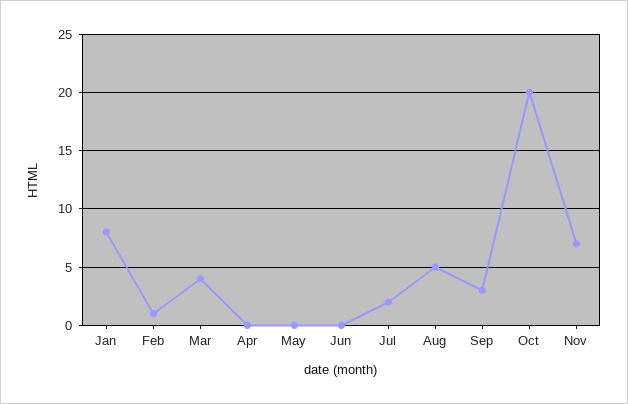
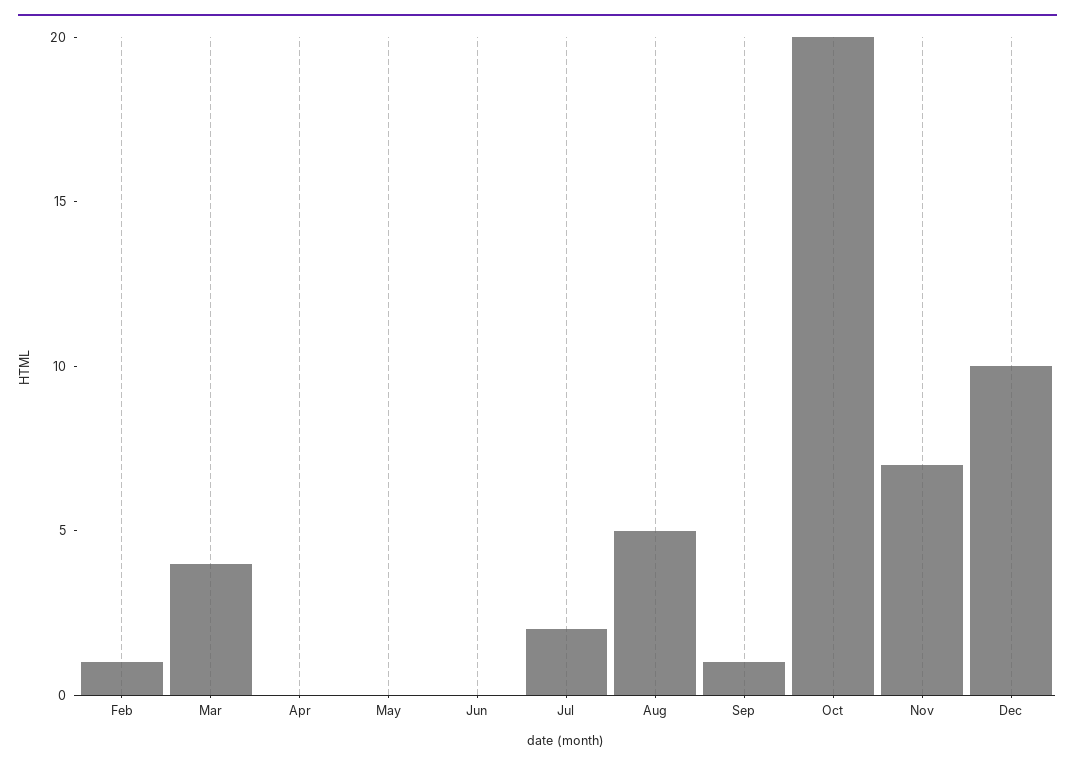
Jan: 8 -> none
Sep: 3 -> 1
Dec: none -> 10

